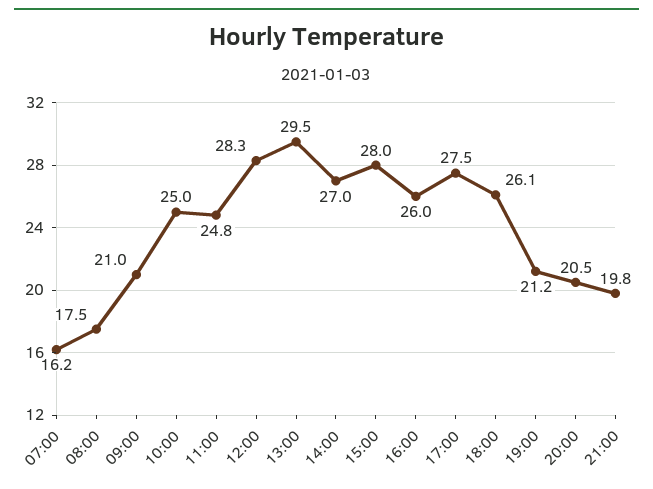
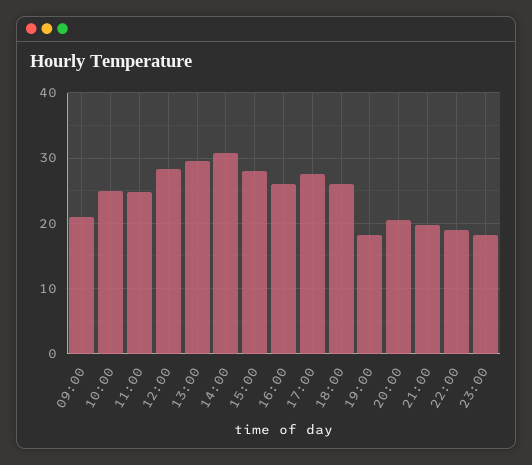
07:00: 16.2 -> none
08:00: 17.5 -> none
14:00: 27 -> 31
19:00: 21.2 -> 18
22:00: none -> 19
23:00: none -> 18

